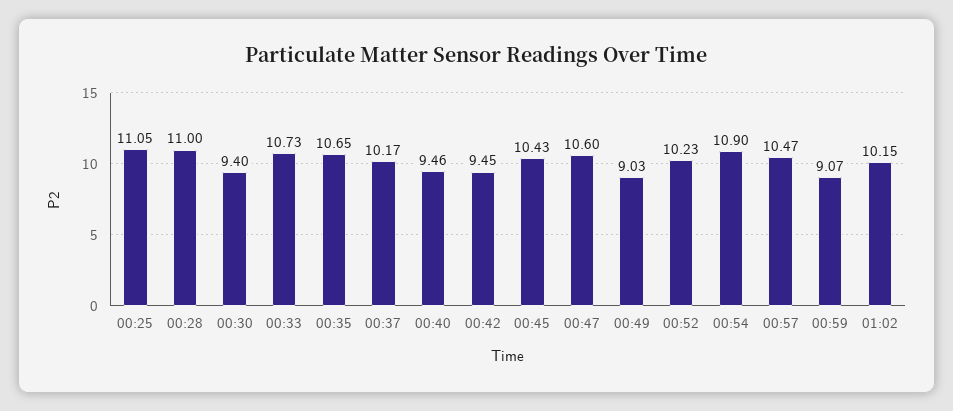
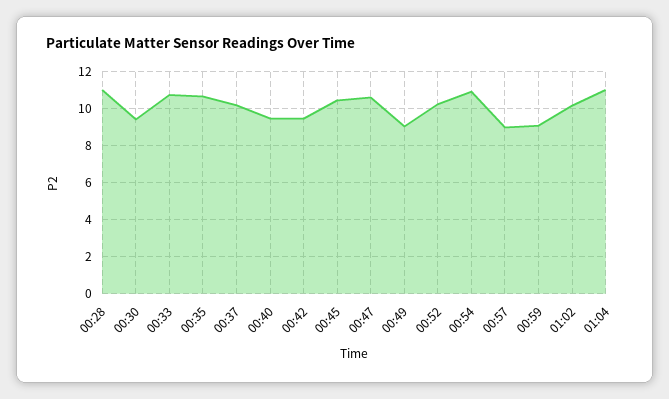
00:25: 11.05 -> none
00:57: 10.47 -> 9
01:04: none -> 11

